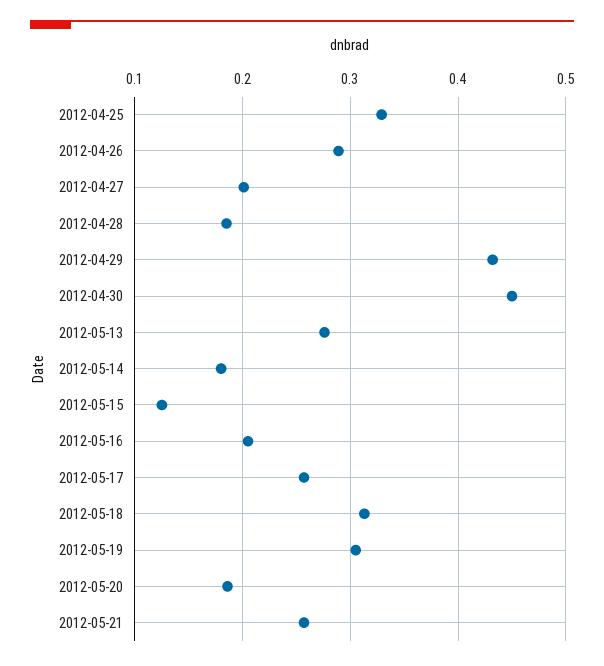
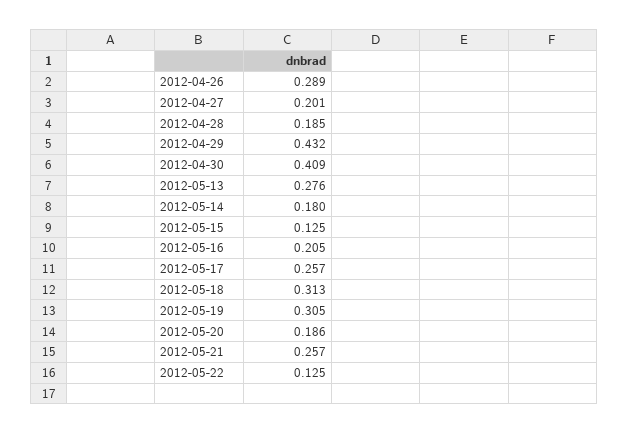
2012-04-25: 0.33 -> none
2012-04-30: 0.45 -> 0.409
2012-05-22: none -> 0.125

